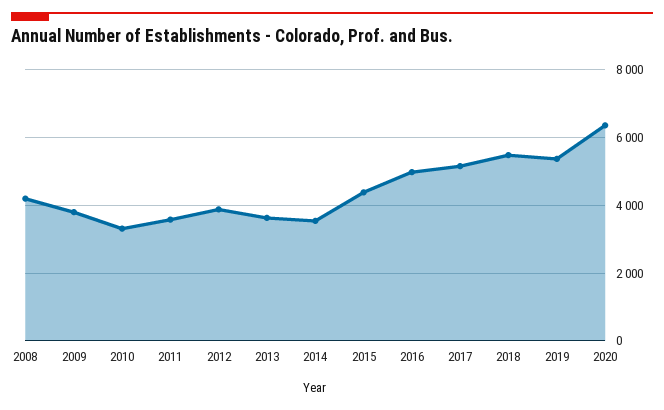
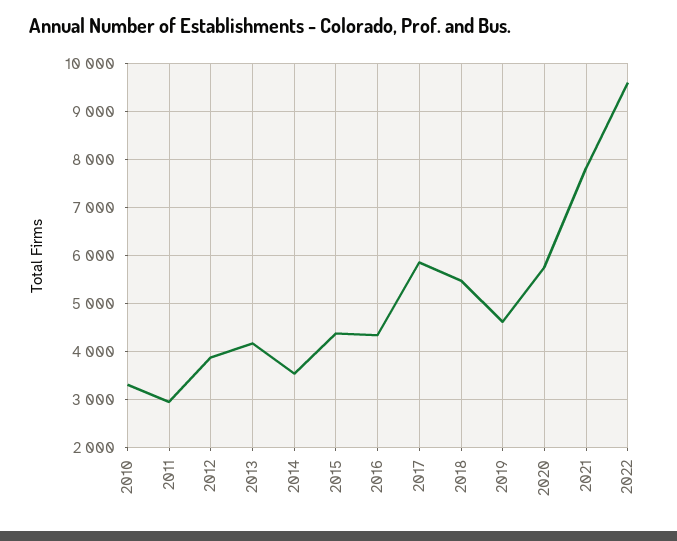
2008: 4200 -> none
2009: 3800 -> none
2011: 3600 -> 3000
2013: 3600 -> 4200
2016: 5000 -> 4400
2017: 5200 -> 5800
2019: 5400 -> 4600
2020: 6400 -> 5800
2021: none -> 7800
2022: none -> 9600

